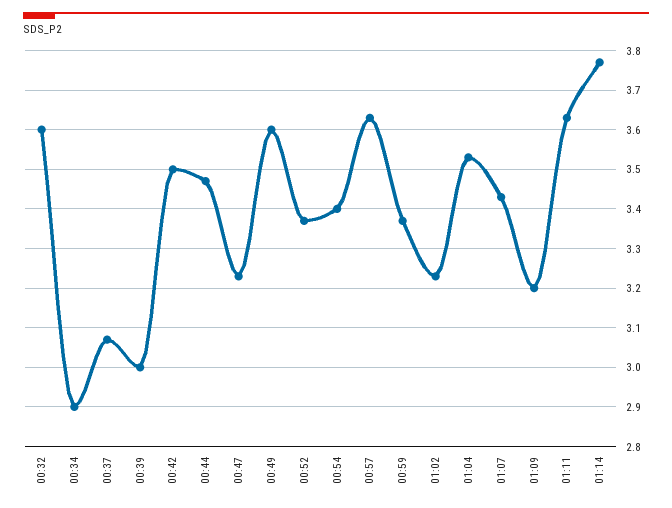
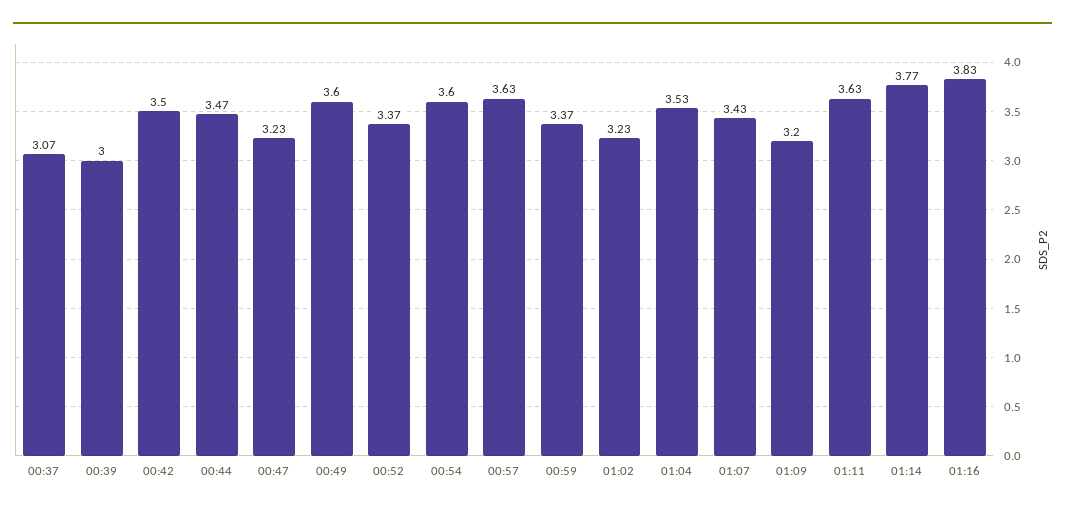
00:32: 3.6 -> none
00:34: 2.9 -> none
00:54: 3.4 -> 3.6
01:16: none -> 3.83

